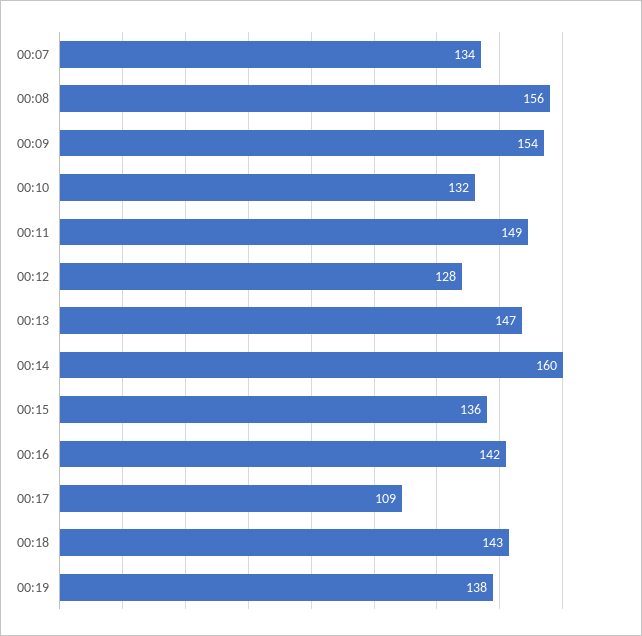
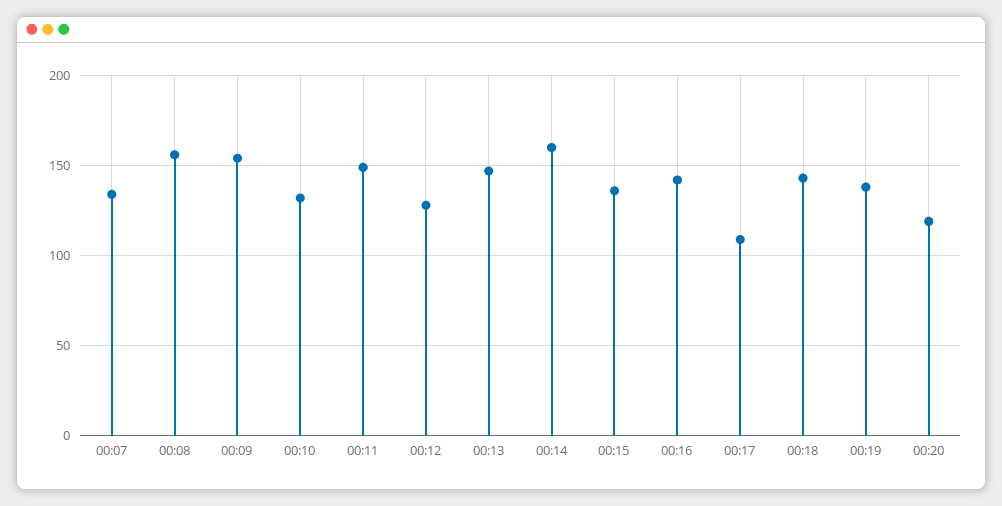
00:20: none -> 120

